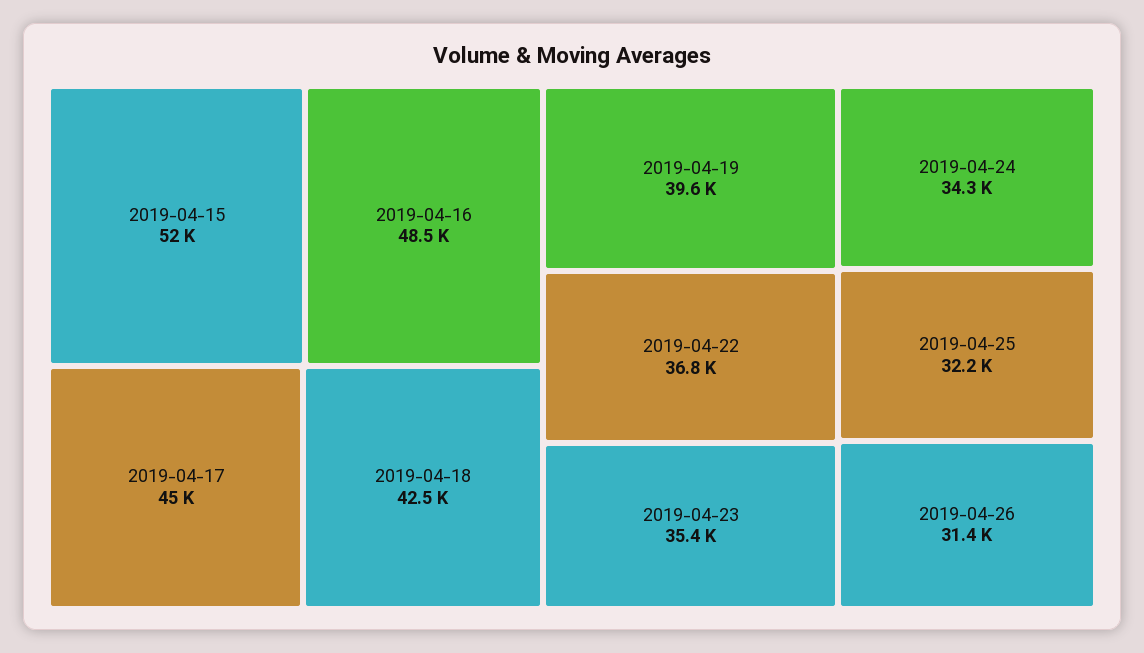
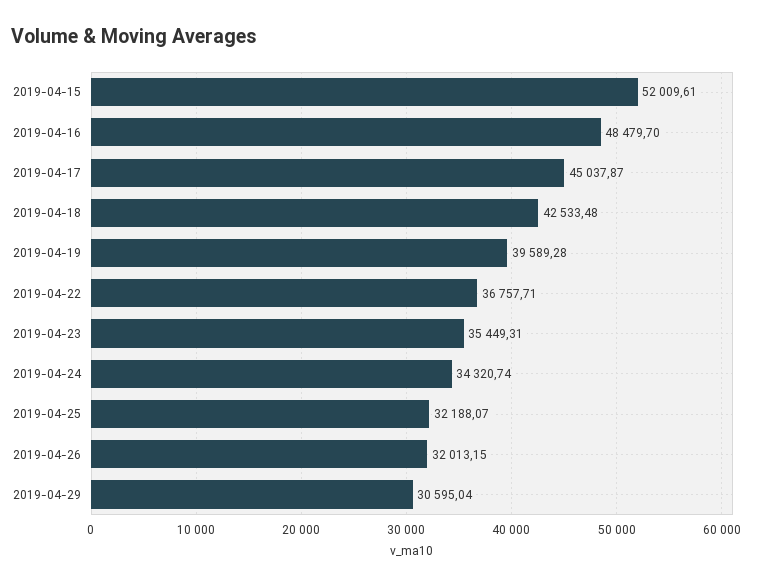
2019-04-26: 31400 -> 32013.15
2019-04-29: none -> 30595.04

